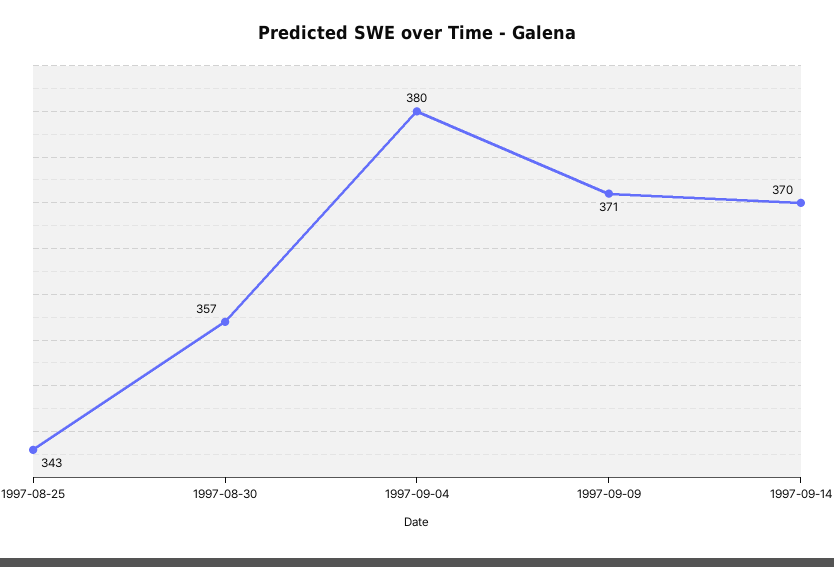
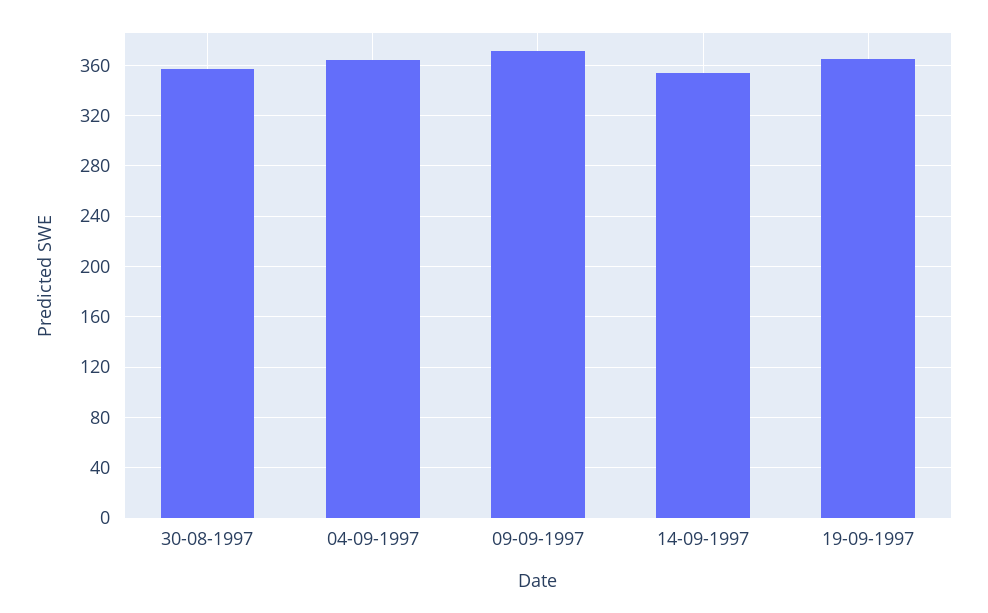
1997-08-25: 343 -> none
1997-09-04: 380 -> 365
1997-09-14: 370 -> 355
19-09-1997: none -> 365

